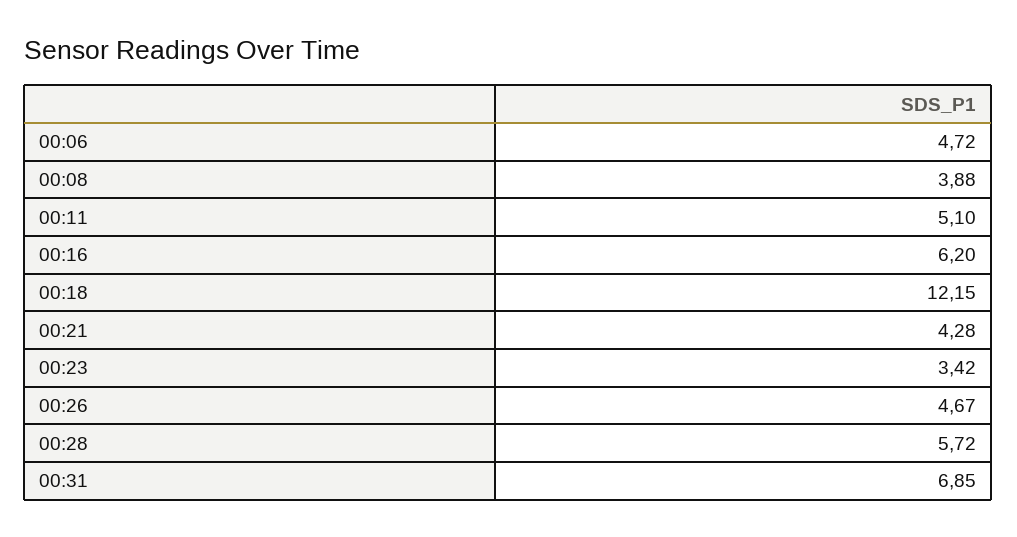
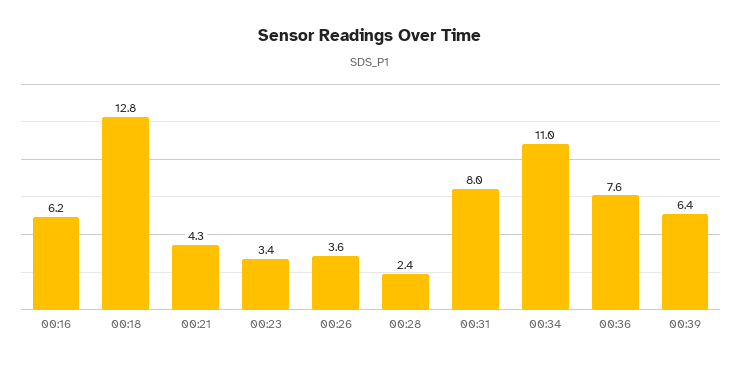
00:06: 4.72 -> none
00:08: 3.88 -> none
00:11: 5.1 -> none
00:18: 12.15 -> 12.8
00:26: 4.67 -> 3.6
00:28: 5.72 -> 2.4
00:31: 6.85 -> 8
00:34: none -> 11
00:36: none -> 7.6
00:39: none -> 6.4

